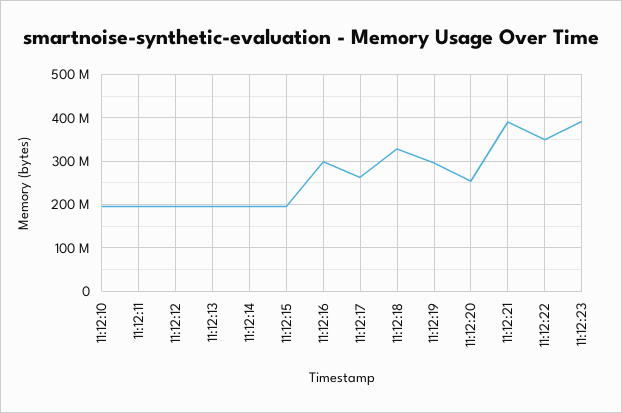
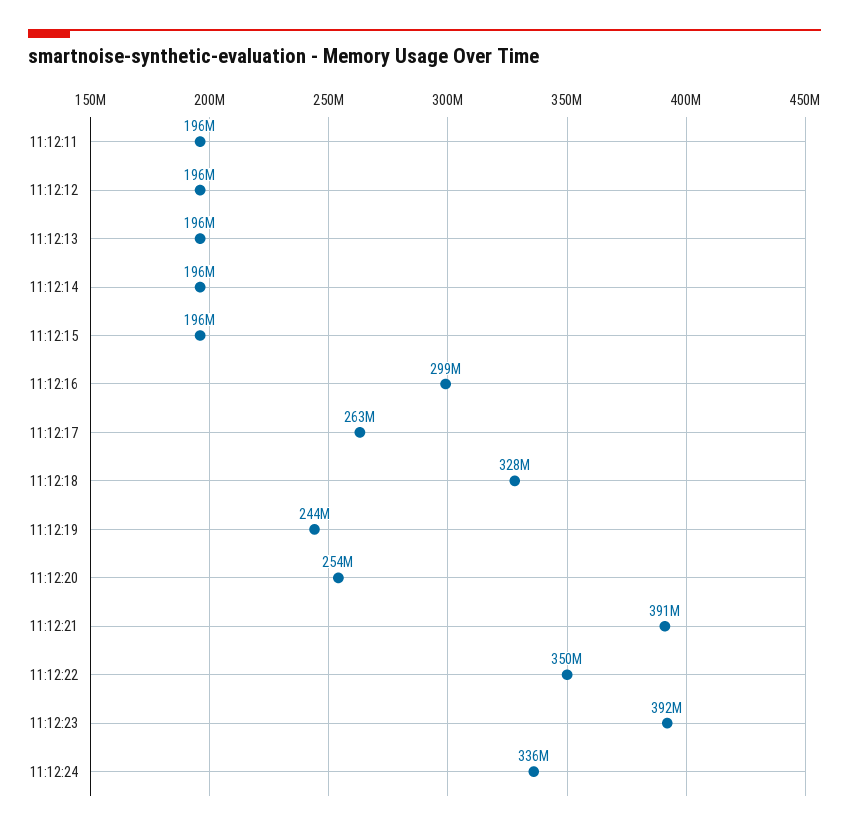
11:12:10: 200000000 -> none
11:12:19: 300000000 -> 244000000
11:12:24: none -> 336000000

